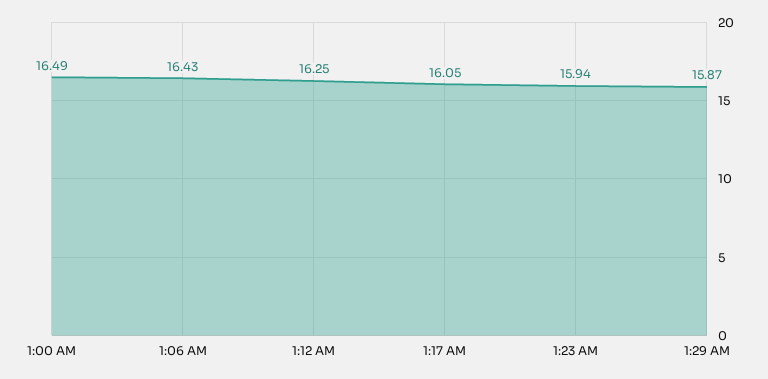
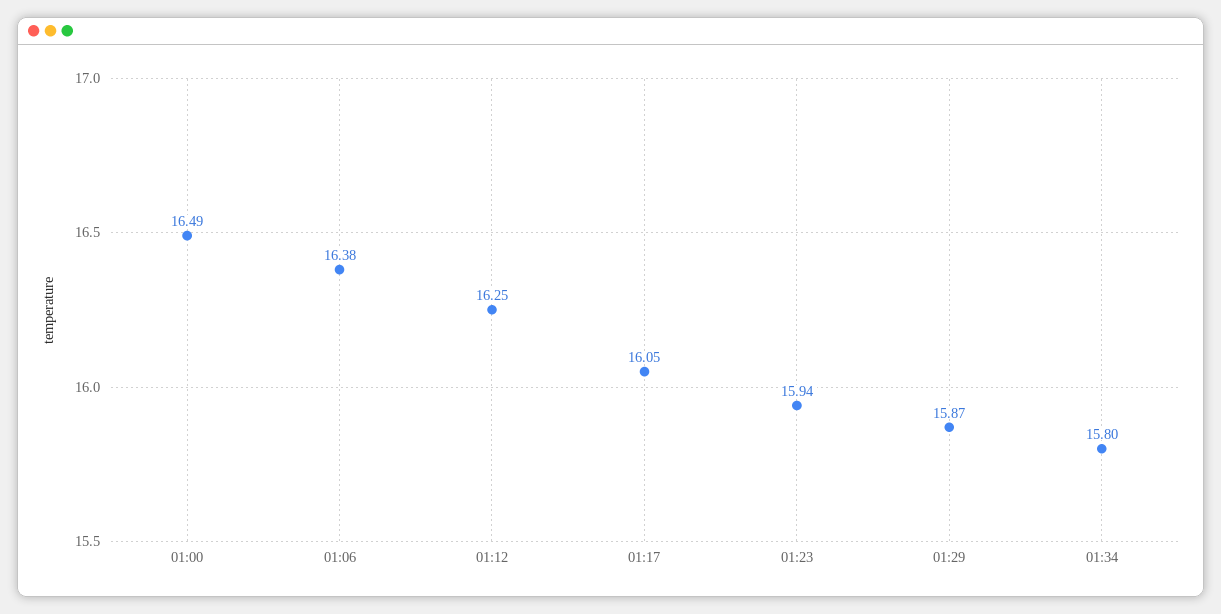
1:06 AM: 16.43 -> 16.38
01:34: none -> 15.8

